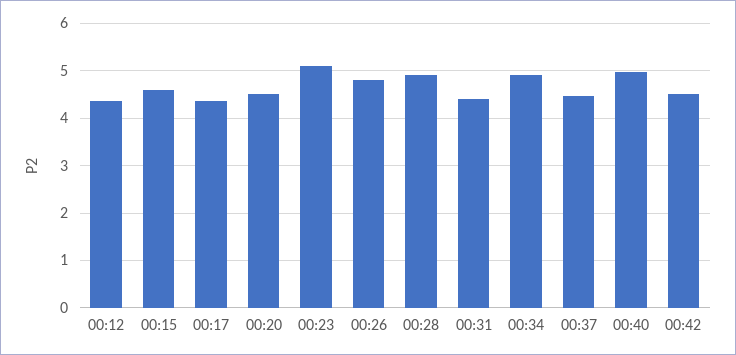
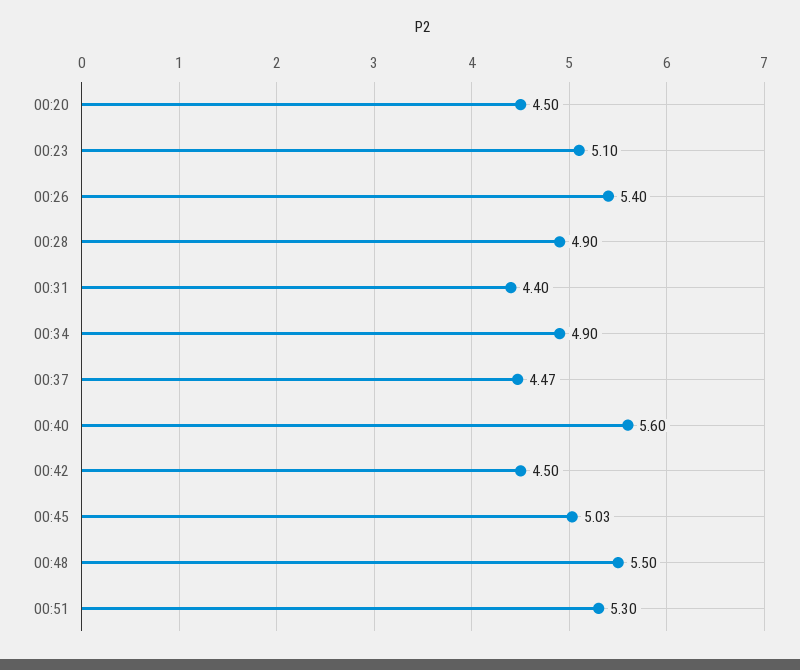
00:12: 4.4 -> none
00:15: 4.6 -> none
00:17: 4.4 -> none
00:26: 4.8 -> 5.4
00:40: 5 -> 5.6
00:45: none -> 5.03
00:48: none -> 5.5
00:51: none -> 5.3

